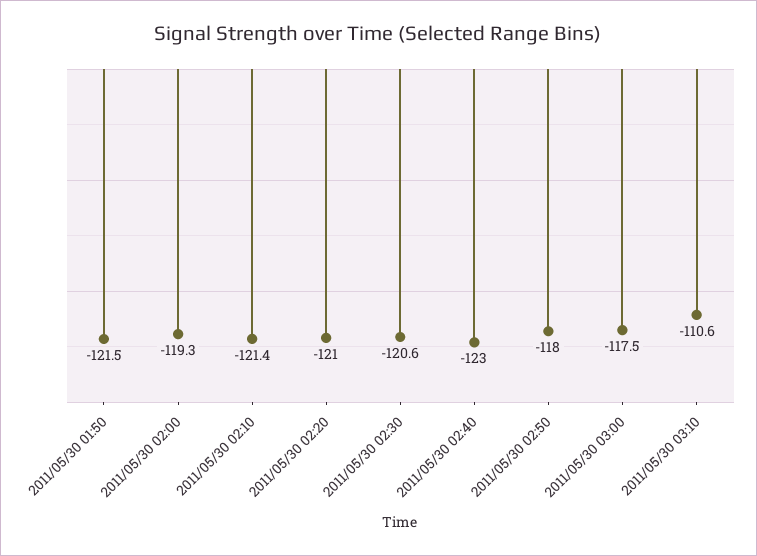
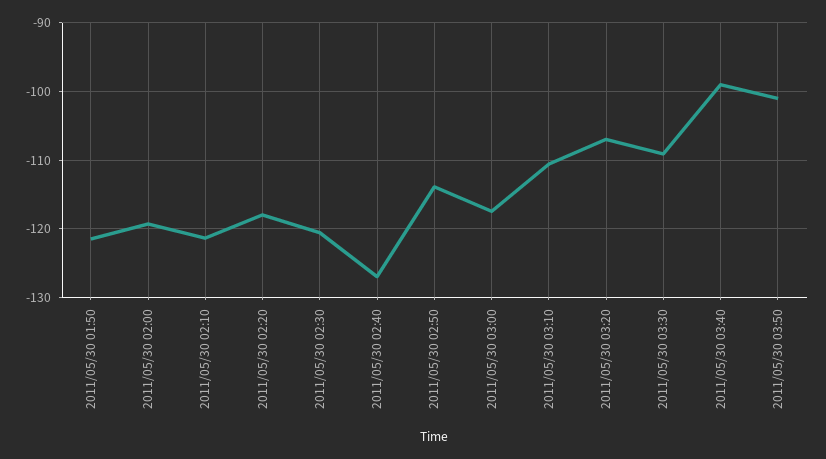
2011/05/30 02:20: -121 -> -118
2011/05/30 02:40: -123 -> -127
2011/05/30 02:50: -118 -> -114
2011/05/30 03:20: none -> -107
2011/05/30 03:30: none -> -109
2011/05/30 03:40: none -> -99
2011/05/30 03:50: none -> -101

